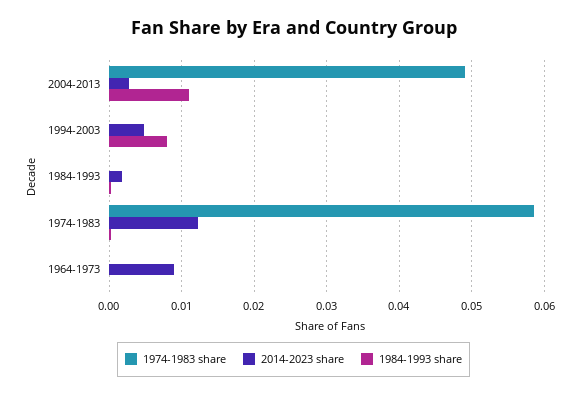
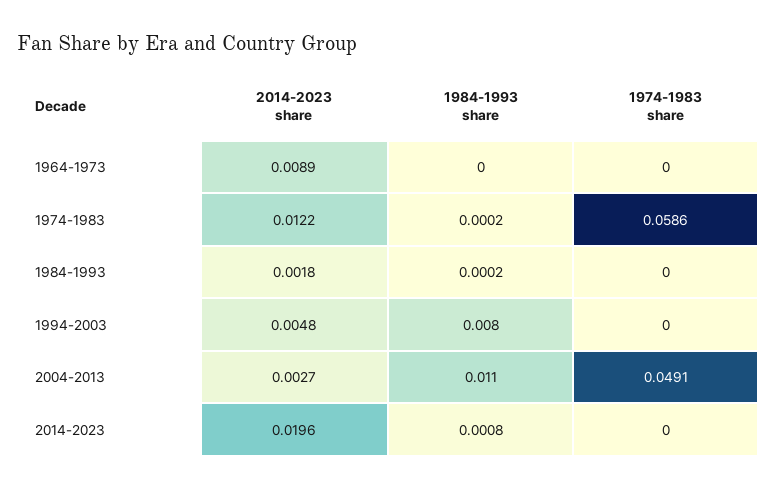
2014-2023 share, 2014-2023: none -> 0.0196
1984-1993 share, 2014-2023: none -> 0.0008
1974-1983 share, 2014-2023: none -> 0

